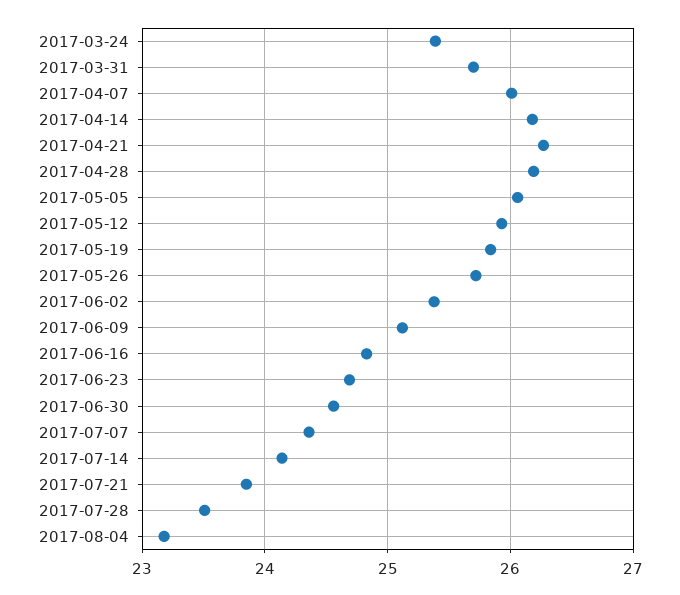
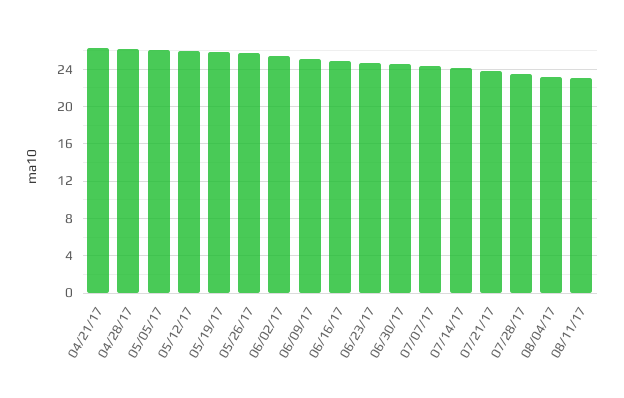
2017-03-24: 25.4 -> none
2017-03-31: 25.7 -> none
2017-04-07: 26 -> none
2017-04-14: 26.2 -> none
08/11/17: none -> 23

